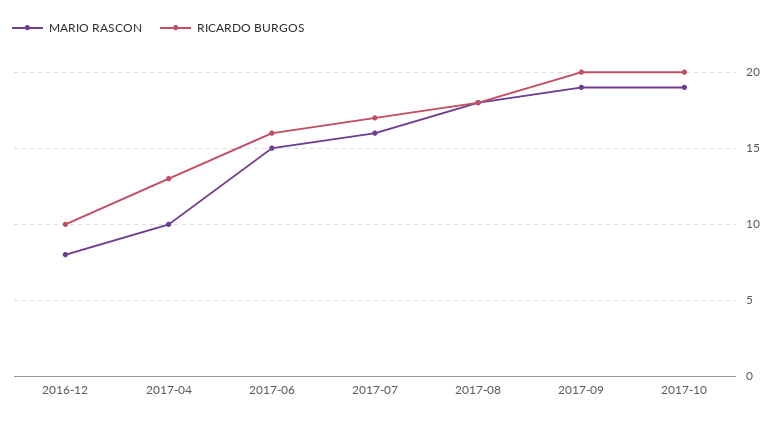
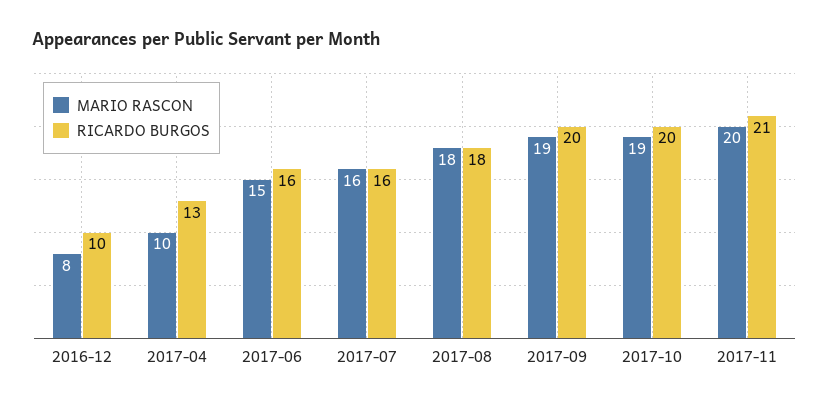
RICARDO BURGOS, 2017-07: 17 -> 16
MARIO RASCON, 2017-11: none -> 20
RICARDO BURGOS, 2017-11: none -> 21

